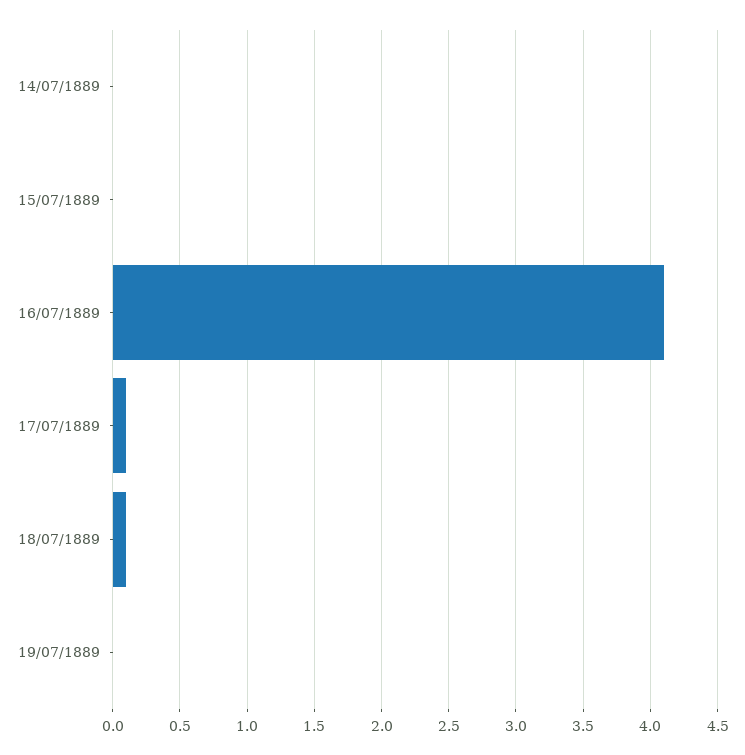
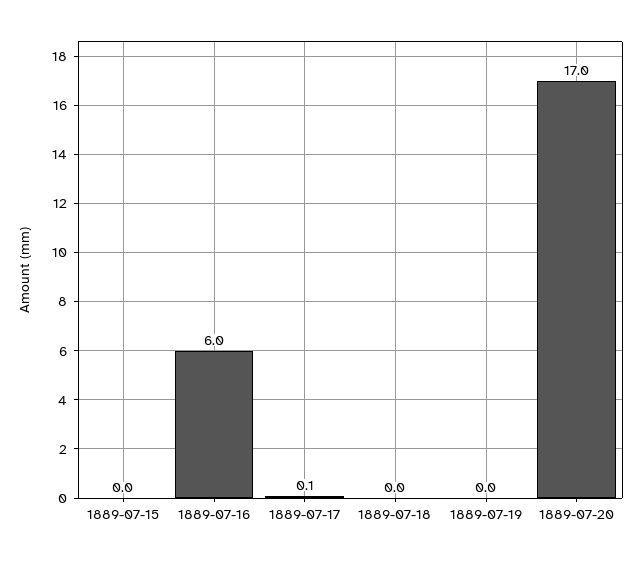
14/07/1889: 0 -> none
16/07/1889: 4.1 -> 6
18/07/1889: 0.1 -> 0
1889-07-20: none -> 17

